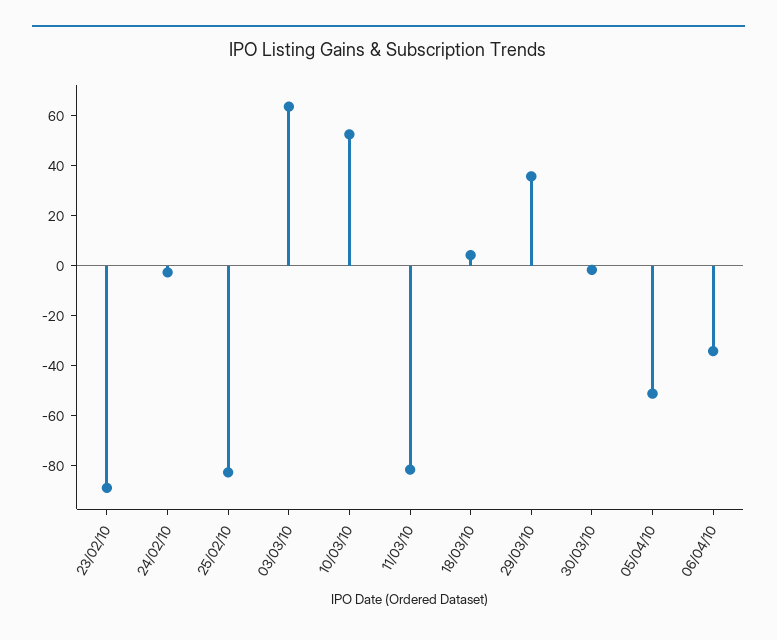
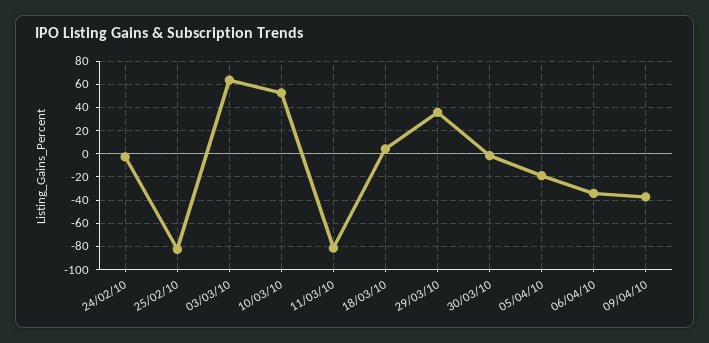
23/02/10: -90 -> none
05/04/10: -50 -> -20
09/04/10: none -> -40

